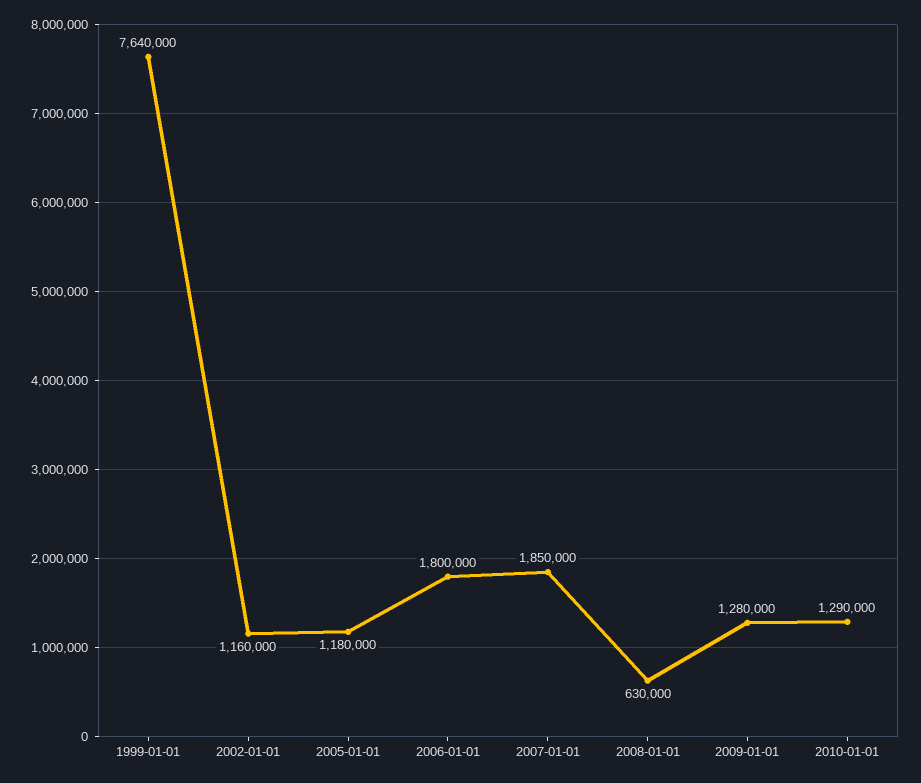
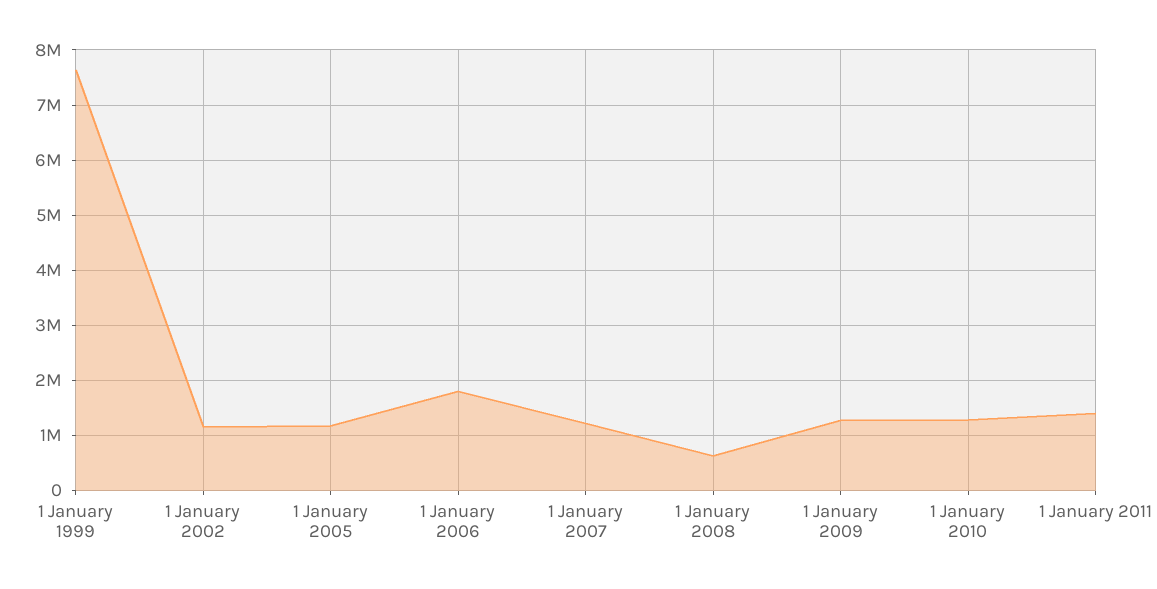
2007-01-01: 1850000 -> 1200000
1 January 2011: none -> 1400000

